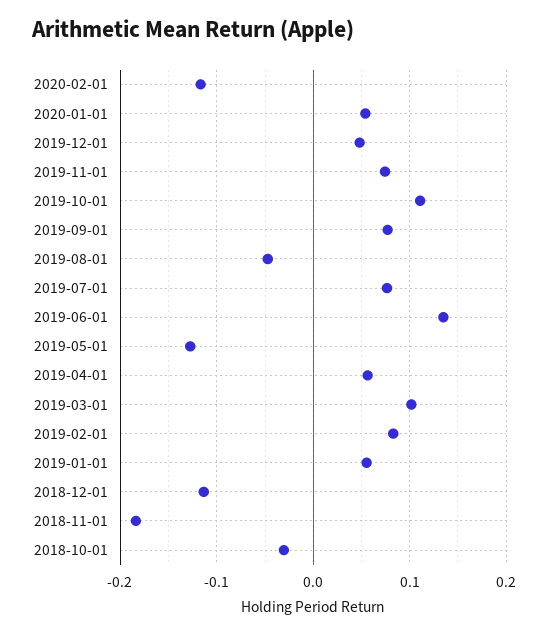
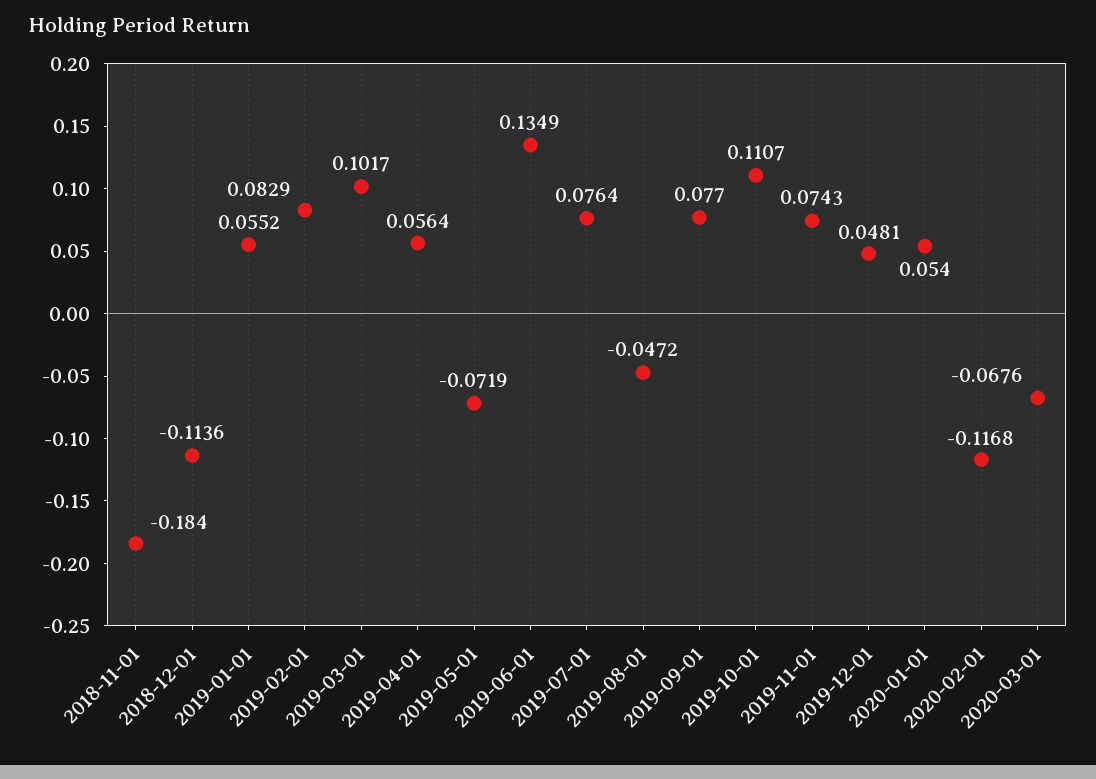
2019-05-01: -0.13 -> -0.0719
2018-10-01: -0.03 -> none
2020-03-01: none -> -0.0676

